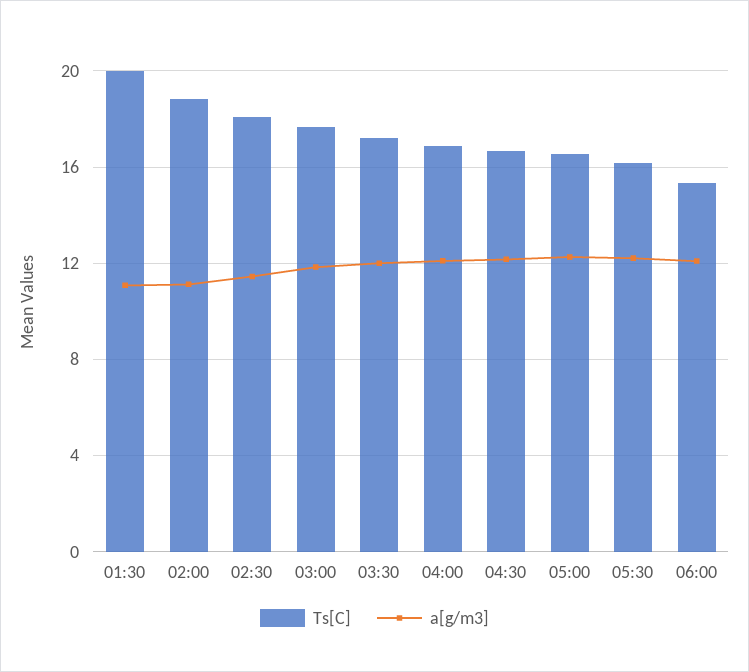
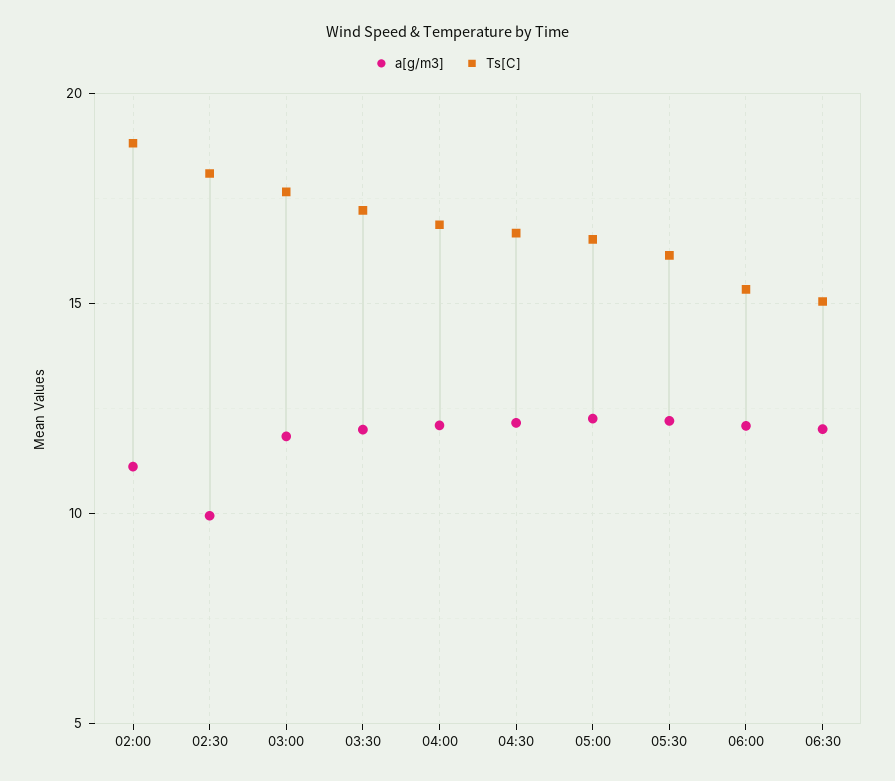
Ts[C], 01:30: 20 -> none
a[g/m3], 01:30: 11 -> none
a[g/m3], 02:30: 11.5 -> 10
a[g/m3], 06:30: none -> 12
Ts[C], 06:30: none -> 15

